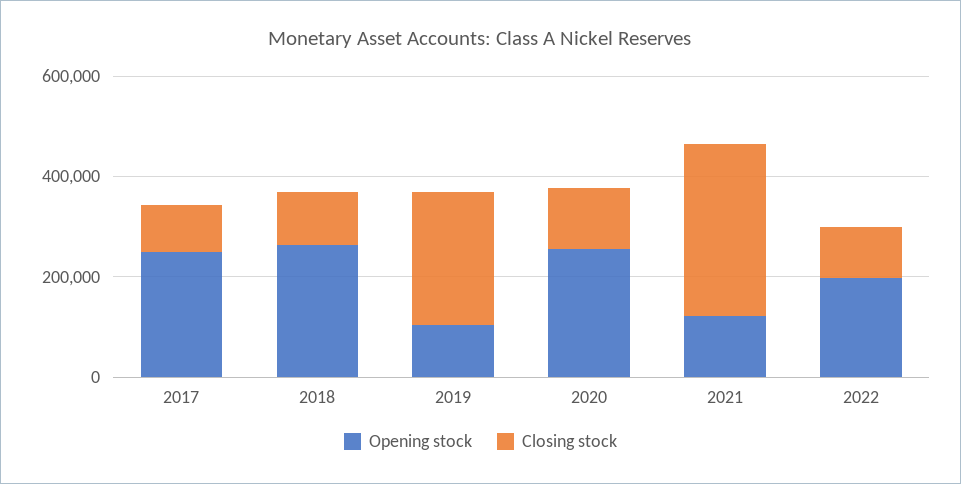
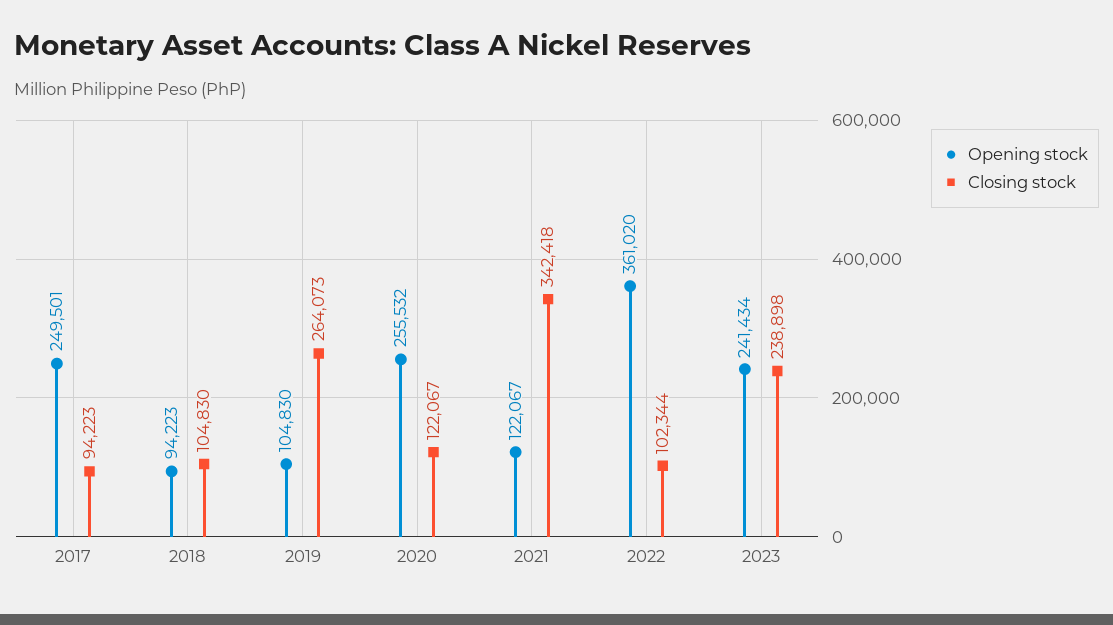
Opening stock, 2018: 250000 -> 94223
Opening stock, 2022: 200000 -> 361020
Opening stock, 2023: none -> 241434
Closing stock, 2023: none -> 238898

